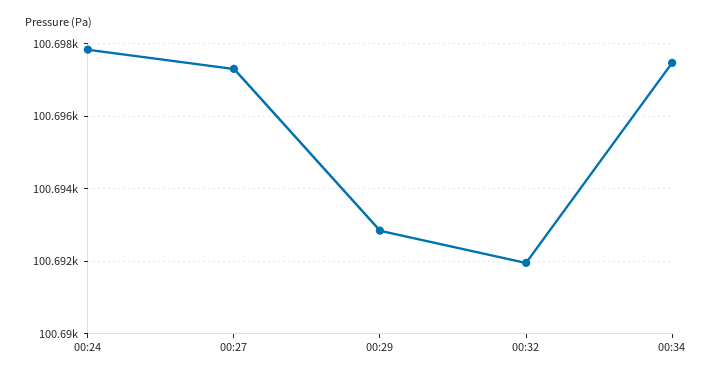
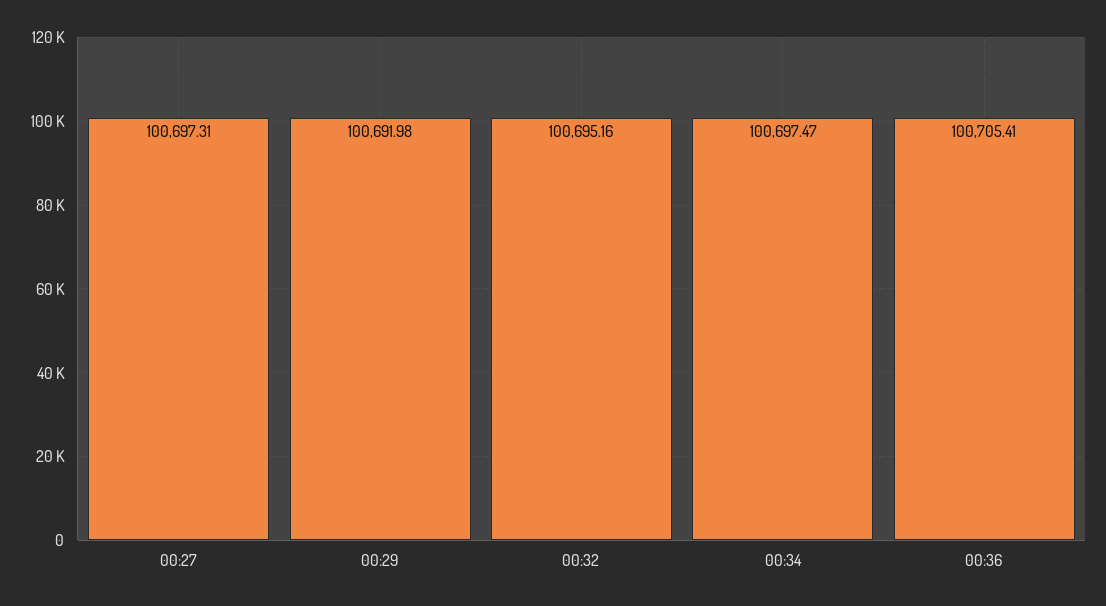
00:24: 100697.8 -> none
00:29: 100692.8 -> 100691.98
00:32: 100692 -> 100695.16
00:36: none -> 100705.41

